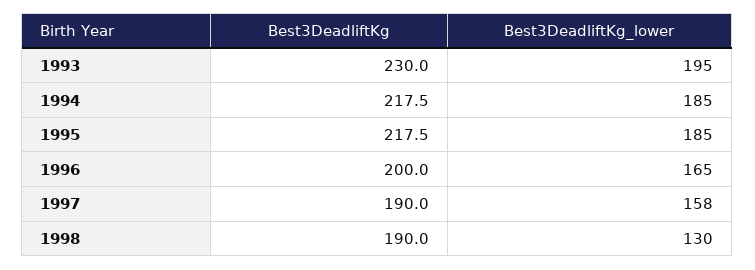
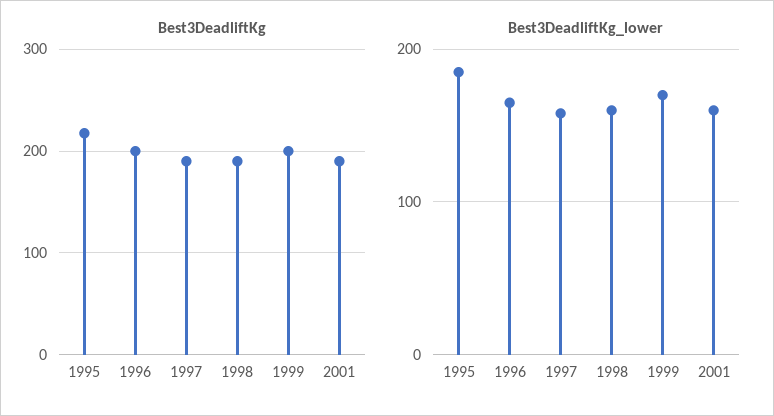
Best3DeadliftKg, 1993: 230 -> none
Best3DeadliftKg_lower, 1993: 195 -> none
Best3DeadliftKg, 1994: 217.5 -> none
Best3DeadliftKg_lower, 1994: 185 -> none
Best3DeadliftKg_lower, 1998: 130 -> 160
Best3DeadliftKg, 1999: none -> 200
Best3DeadliftKg, 2001: none -> 190
Best3DeadliftKg_lower, 1999: none -> 170
Best3DeadliftKg_lower, 2001: none -> 160

